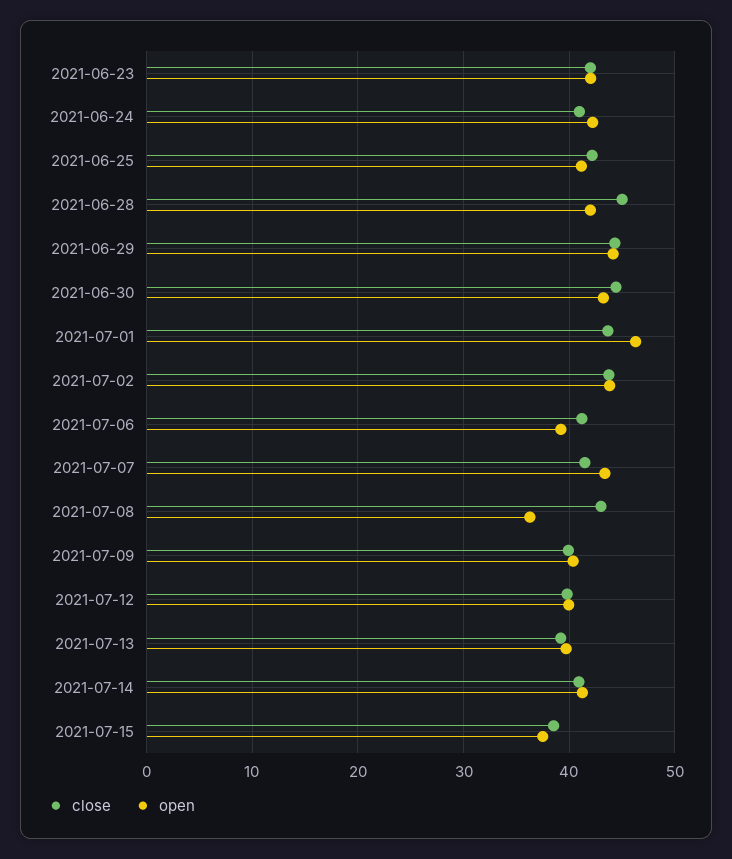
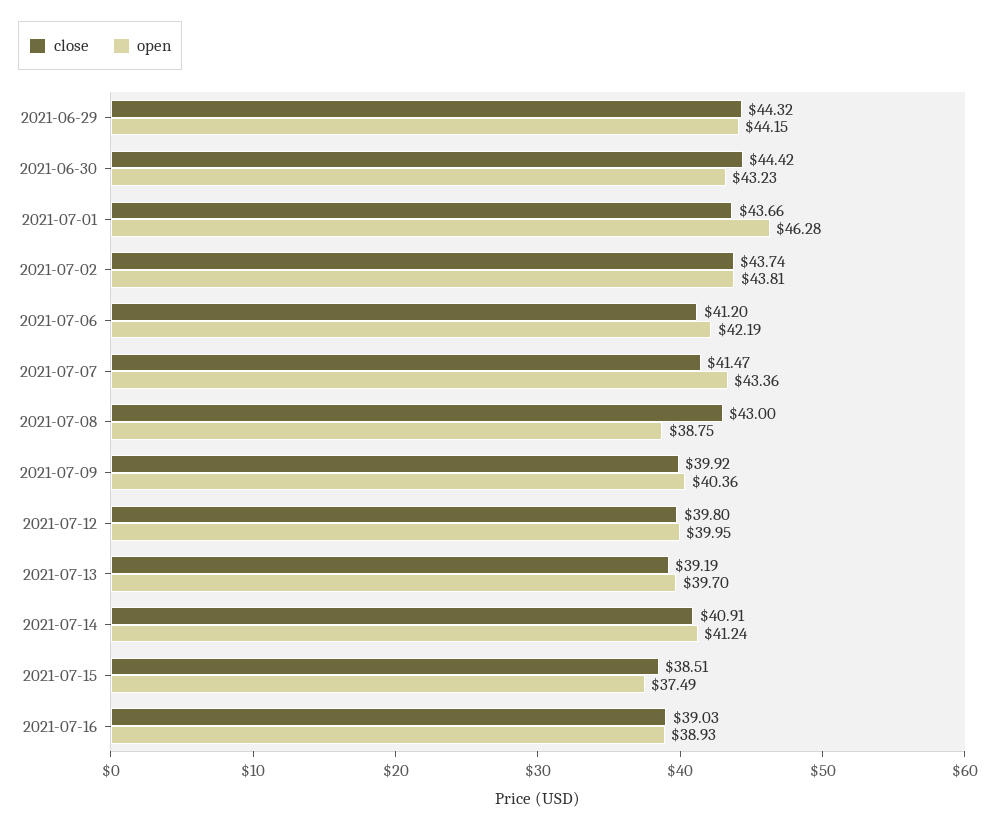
close, 2021-06-23: 42 -> none
open, 2021-06-23: 42 -> none
close, 2021-06-24: 41 -> none
open, 2021-06-24: 42 -> none
close, 2021-06-25: 42 -> none
open, 2021-06-25: 41 -> none
close, 2021-06-28: 45 -> none
open, 2021-06-28: 42 -> none
open, 2021-07-06: 39 -> 42.19
open, 2021-07-08: 36 -> 38.75
close, 2021-07-16: none -> 39.03
open, 2021-07-16: none -> 38.93

